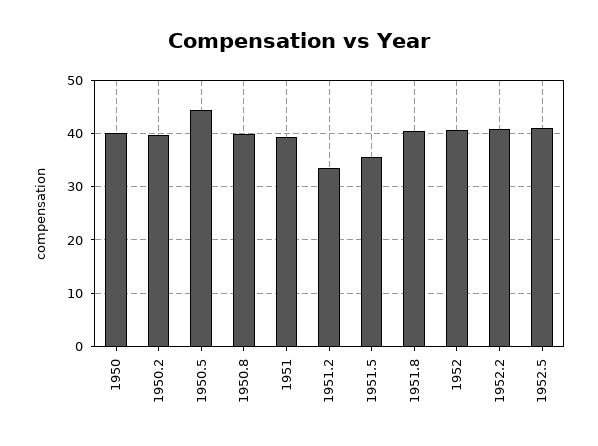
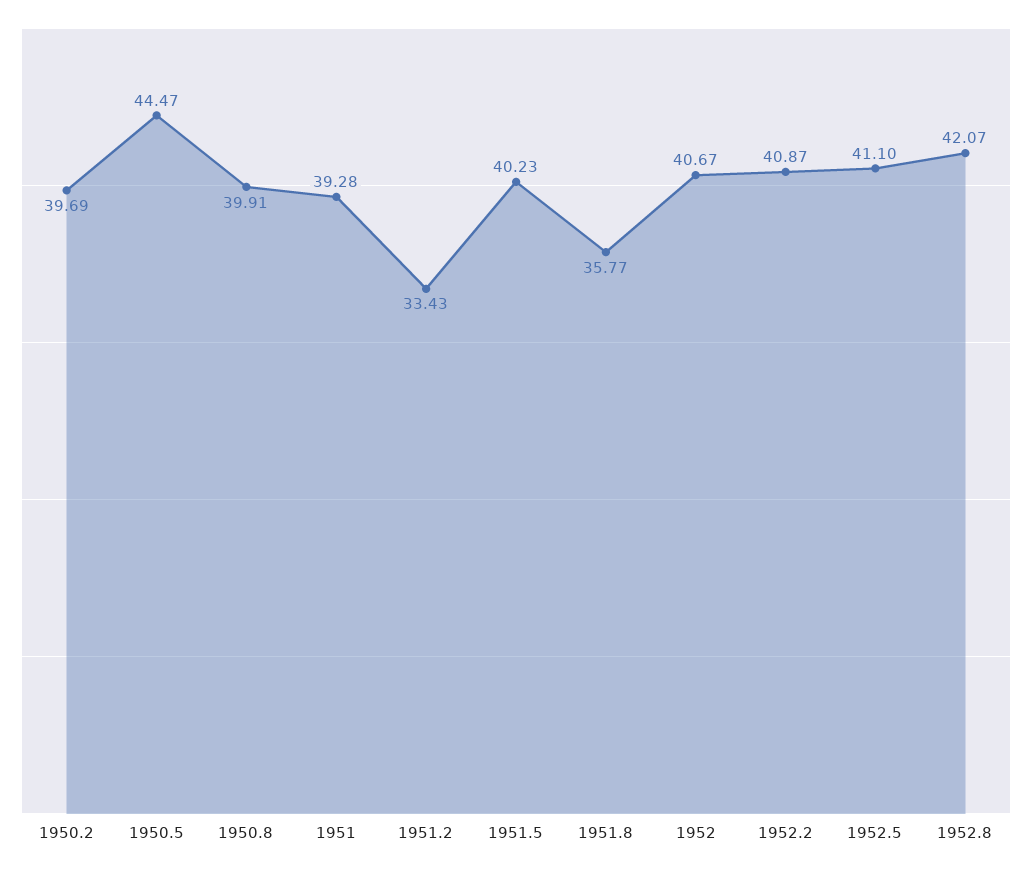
1950: 40 -> none
1951.5: 36 -> 40.23
1951.8: 40 -> 35.77
1952.8: none -> 42.07

